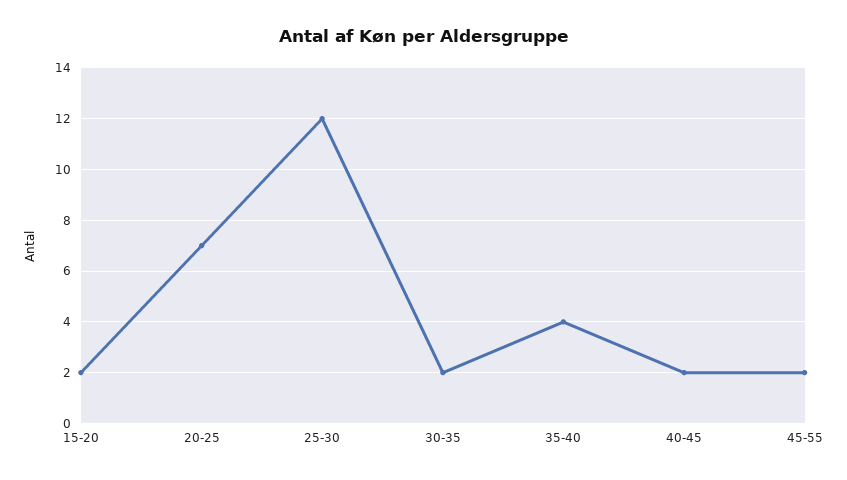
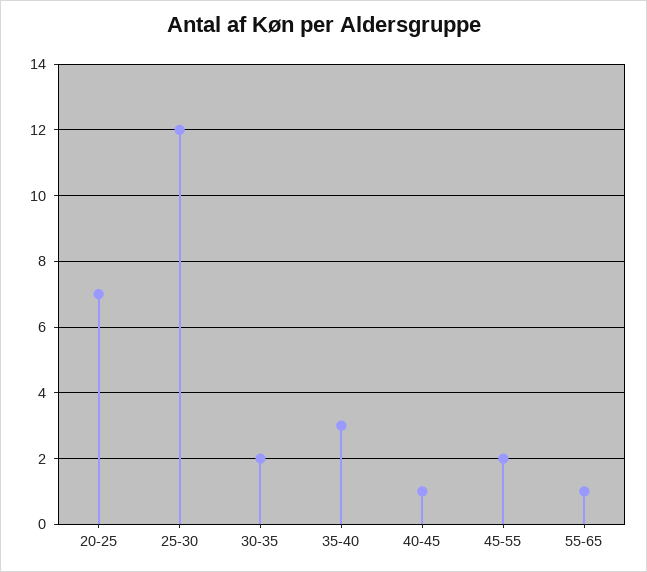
15-20: 2 -> none
35-40: 4 -> 3
40-45: 2 -> 1
55-65: none -> 1

